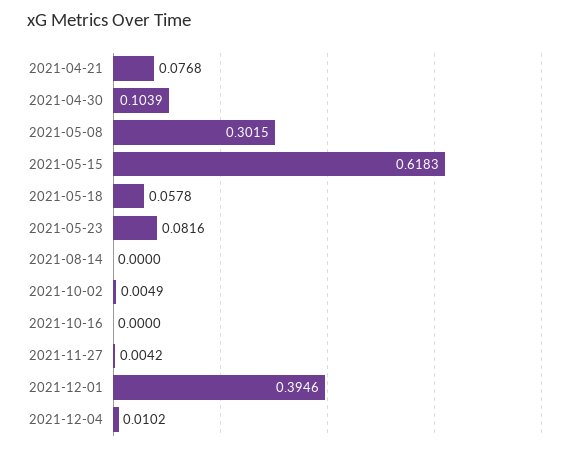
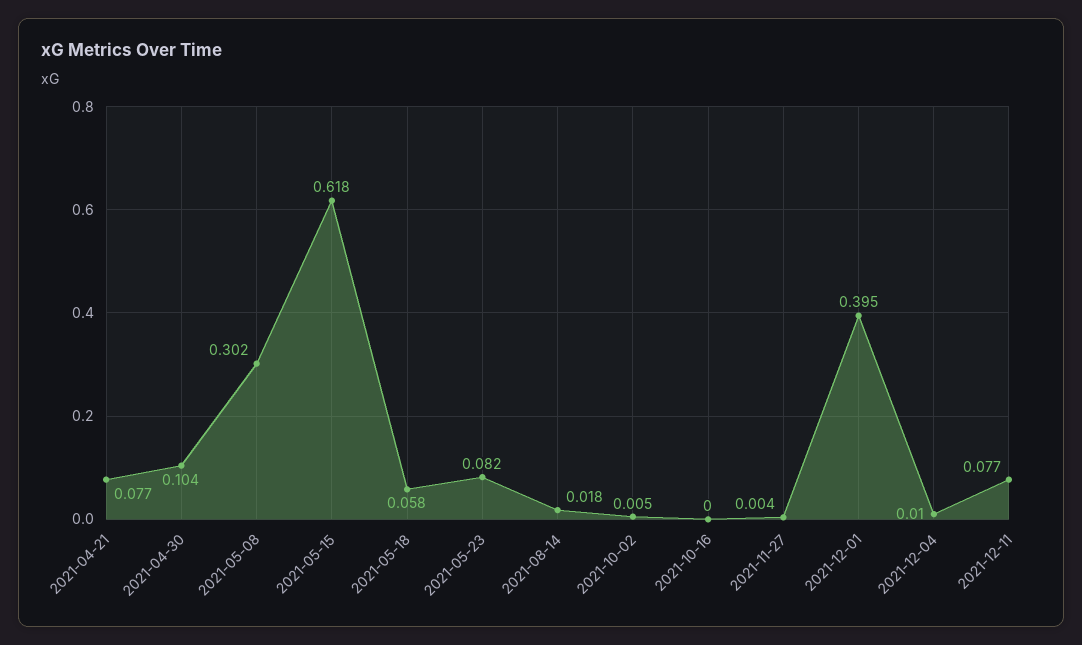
2021-08-14: 0 -> 0.018
2021-12-11: none -> 0.077

